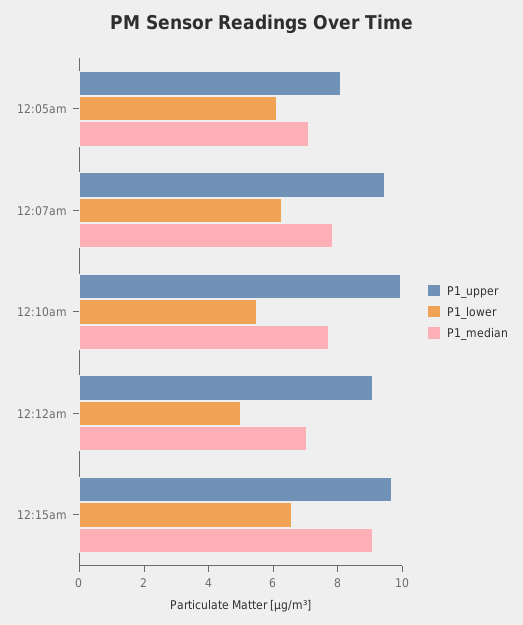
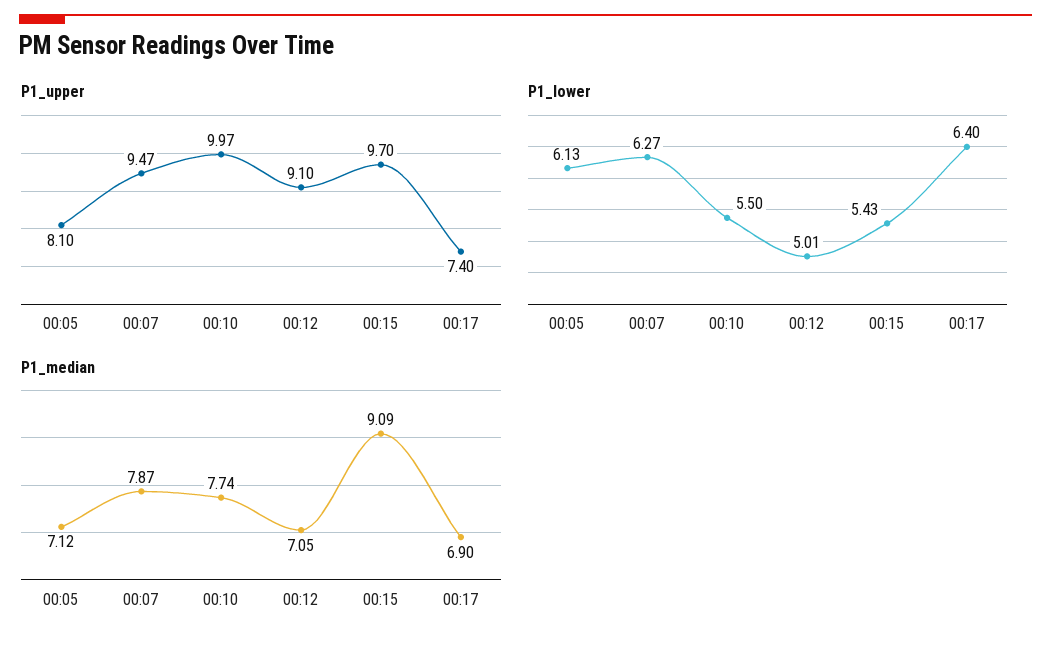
P1_lower, 12:15am: 6.5 -> 5.43
P1_upper, 00:17: none -> 7.4
P1_lower, 00:17: none -> 6.4
P1_median, 00:17: none -> 6.9

